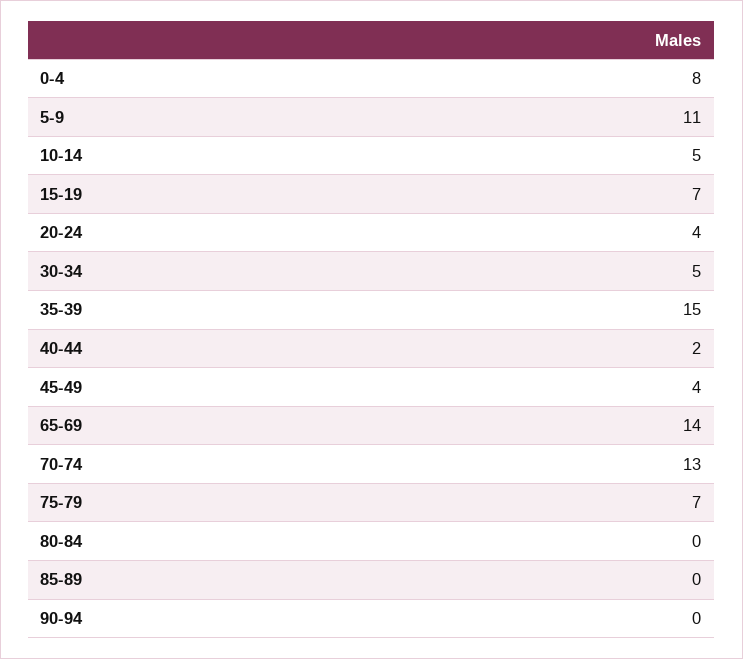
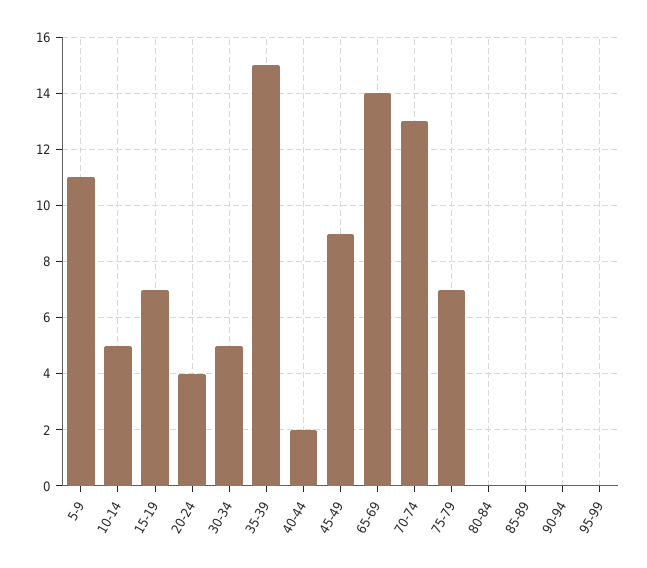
0-4: 8 -> none
45-49: 4 -> 9
95-99: none -> 0

